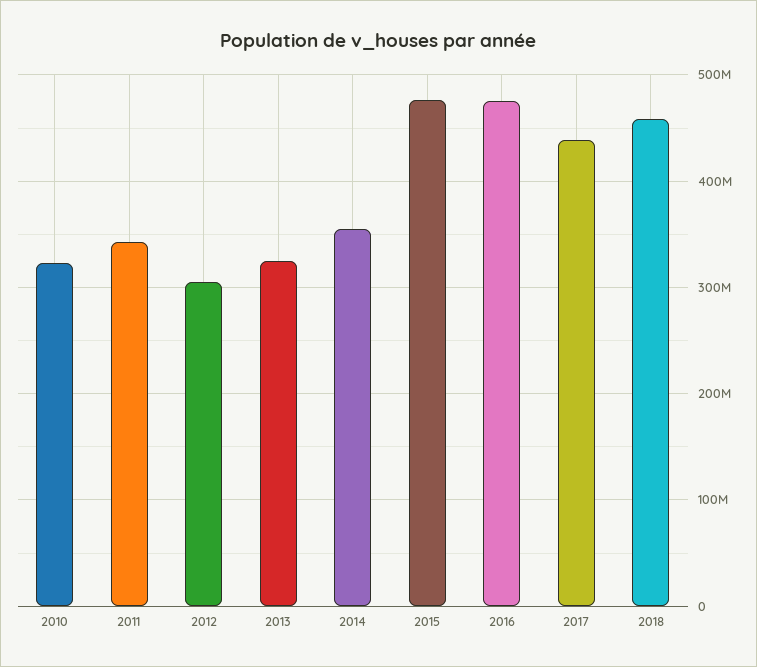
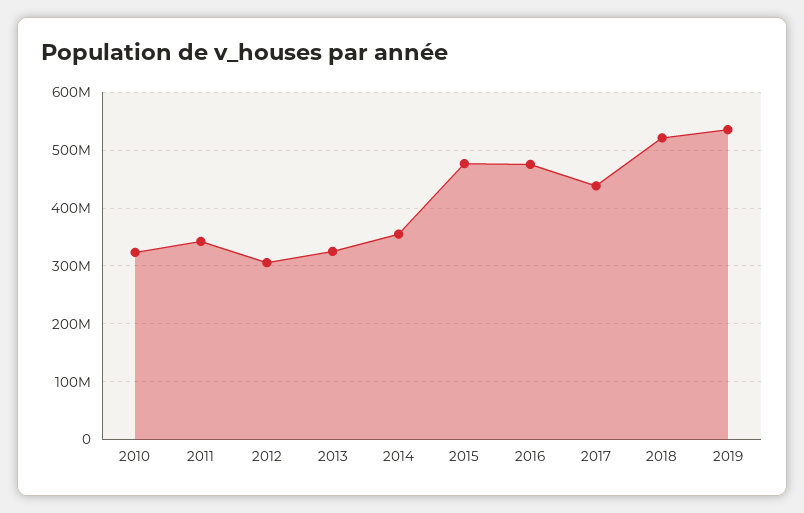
2018: 460000000 -> 520000000
2019: none -> 540000000

